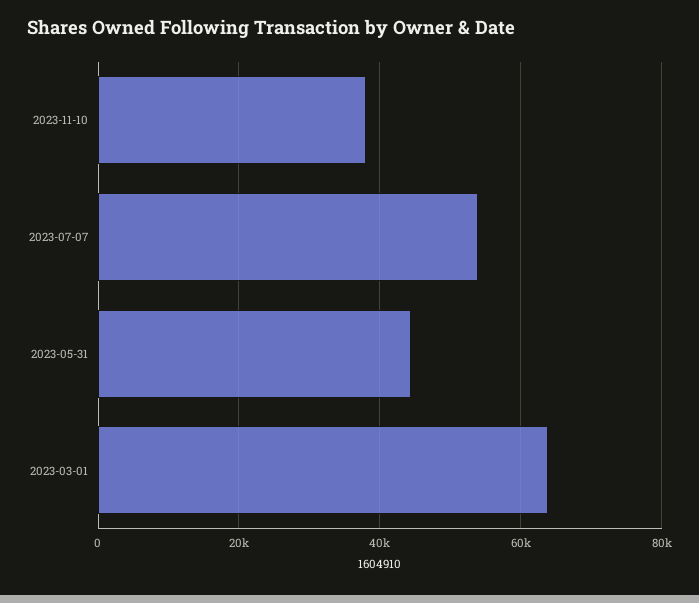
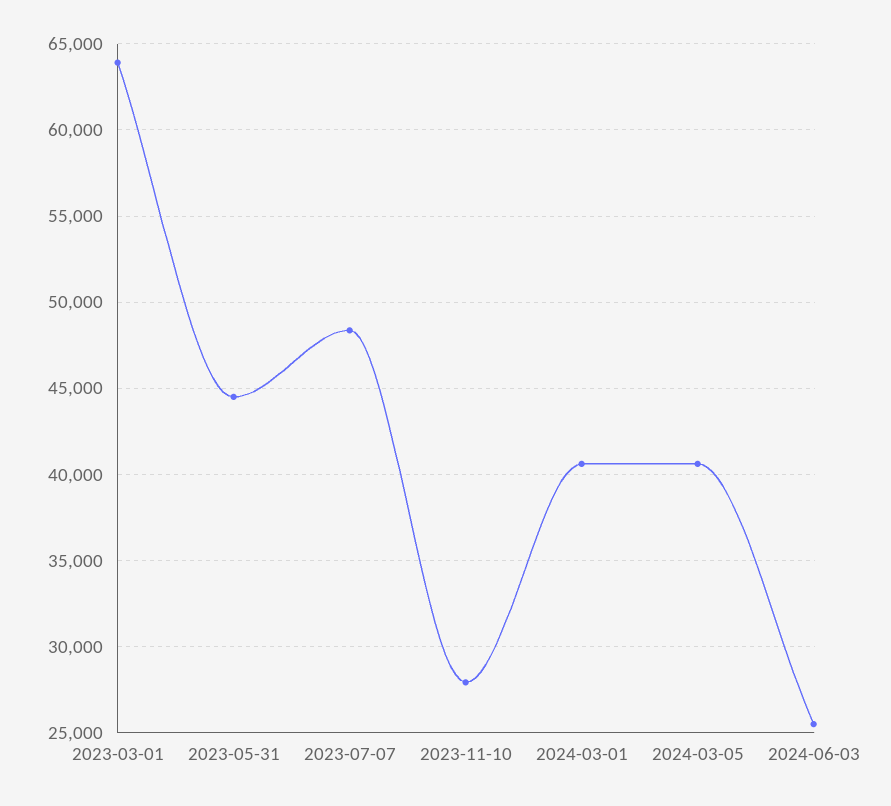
2023-11-10: 38000 -> 28000
2023-07-07: 54000 -> 48500
2024-03-01: none -> 40500
2024-03-05: none -> 40500
2024-06-03: none -> 25500

